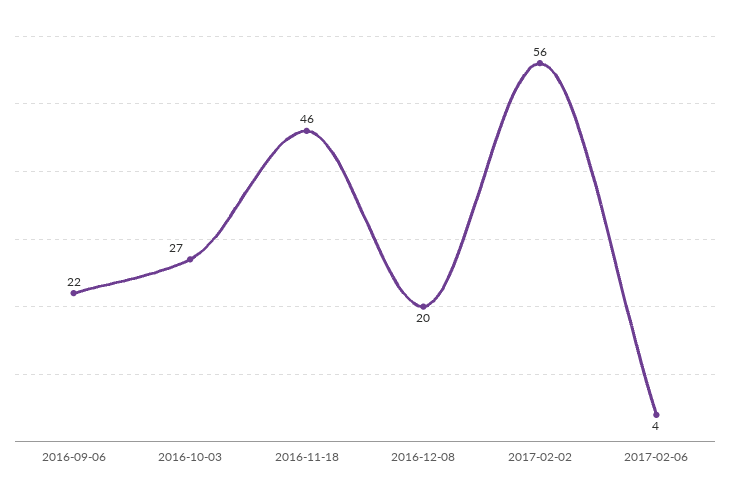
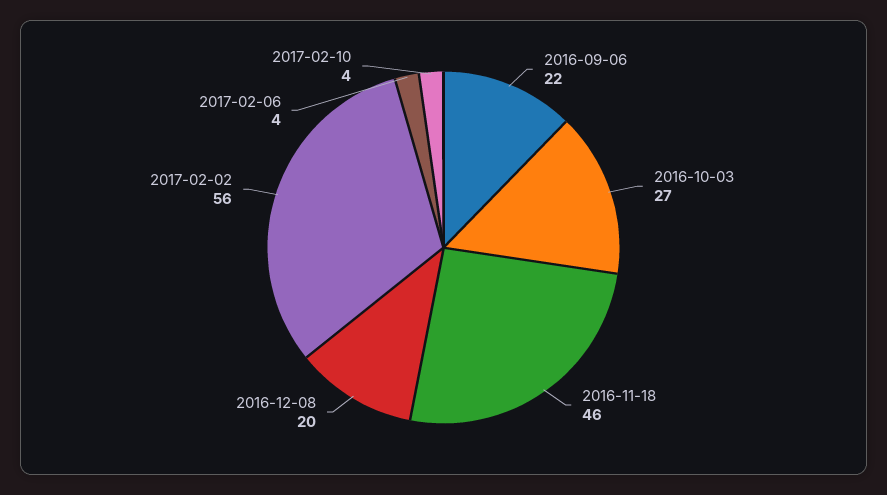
2017-02-10: none -> 4

